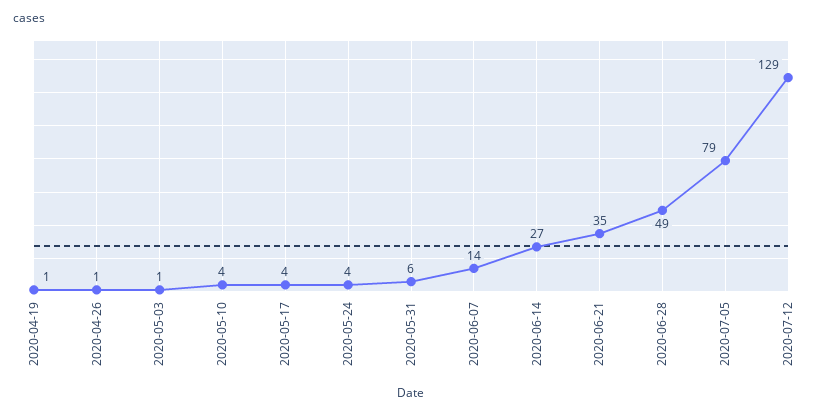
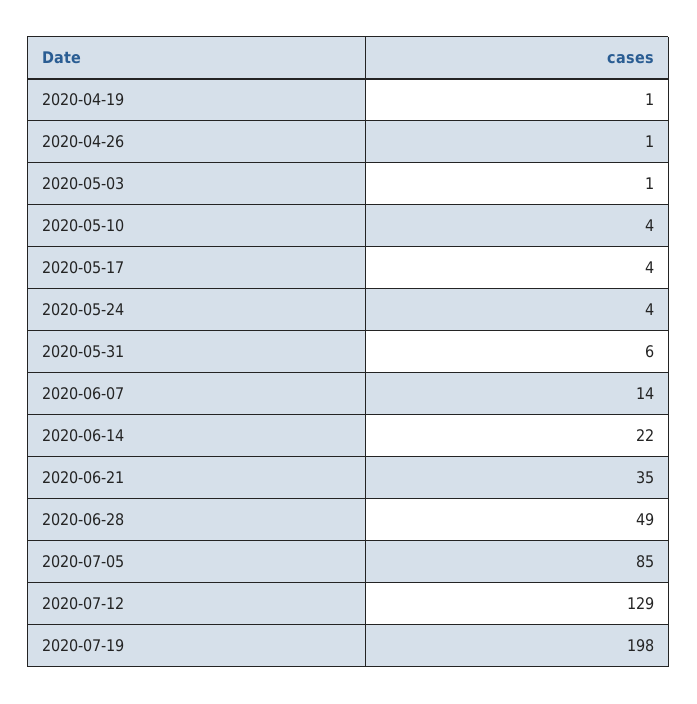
2020-06-14: 27 -> 22
2020-07-05: 79 -> 85
2020-07-19: none -> 198

